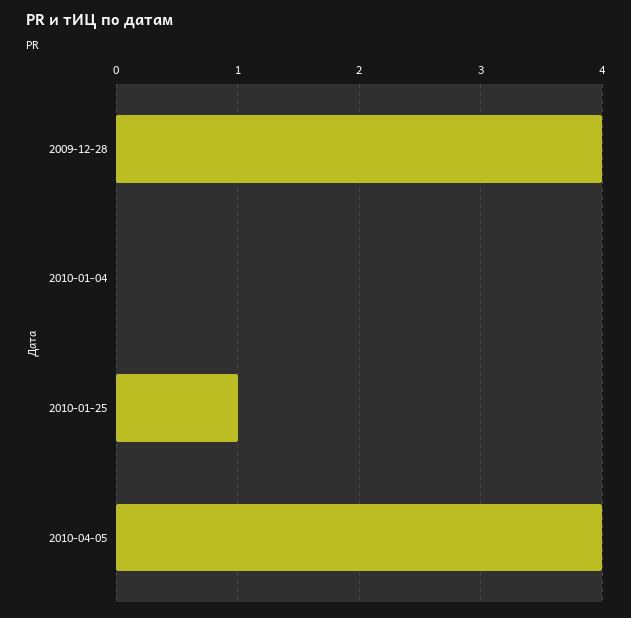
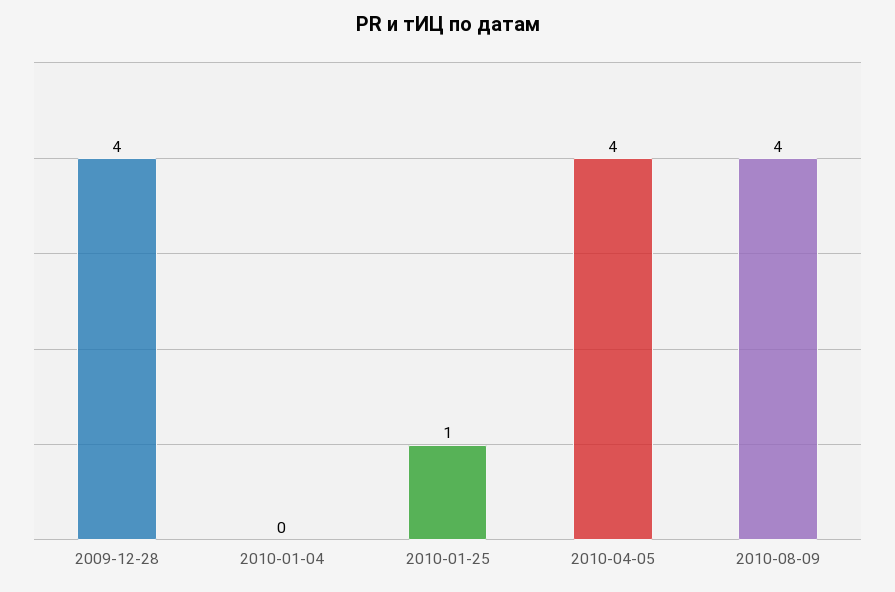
2010-08-09: none -> 4

